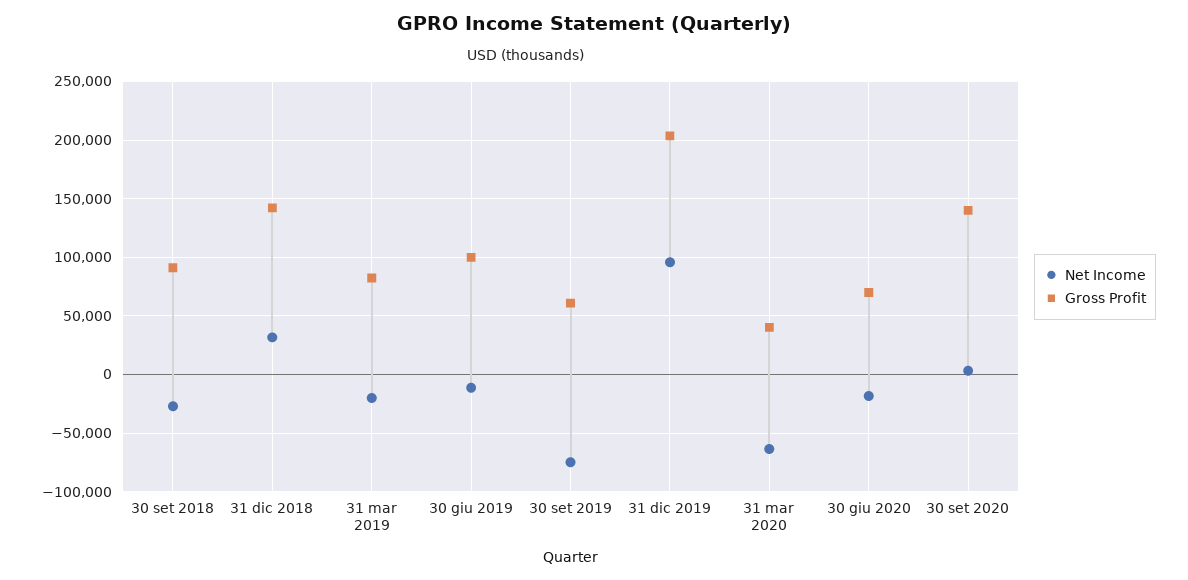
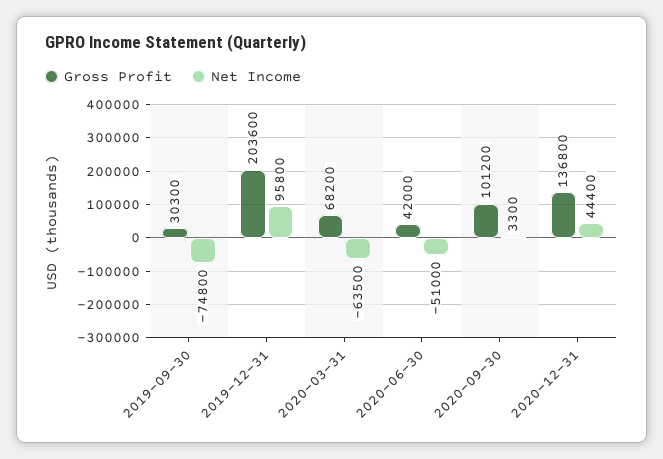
Net Income, 30 set 2018: -30000 -> none
Gross Profit, 30 set 2018: 90000 -> none
Net Income, 31 dic 2018: 30000 -> none
Gross Profit, 31 dic 2018: 140000 -> none
Net Income, 31 mar 2019: -20000 -> none
Gross Profit, 31 mar 2019: 80000 -> none
Net Income, 30 giu 2019: -10000 -> none
Gross Profit, 30 giu 2019: 100000 -> none
Gross Profit, 30 set 2019: 60000 -> 30300
Gross Profit, 31 mar 2020: 40000 -> 68200
Net Income, 30 giu 2020: -20000 -> -51000
Gross Profit, 30 giu 2020: 70000 -> 42000
Gross Profit, 30 set 2020: 140000 -> 101200
Gross Profit, 2020-12-31: none -> 136800
Net Income, 2020-12-31: none -> 44400

